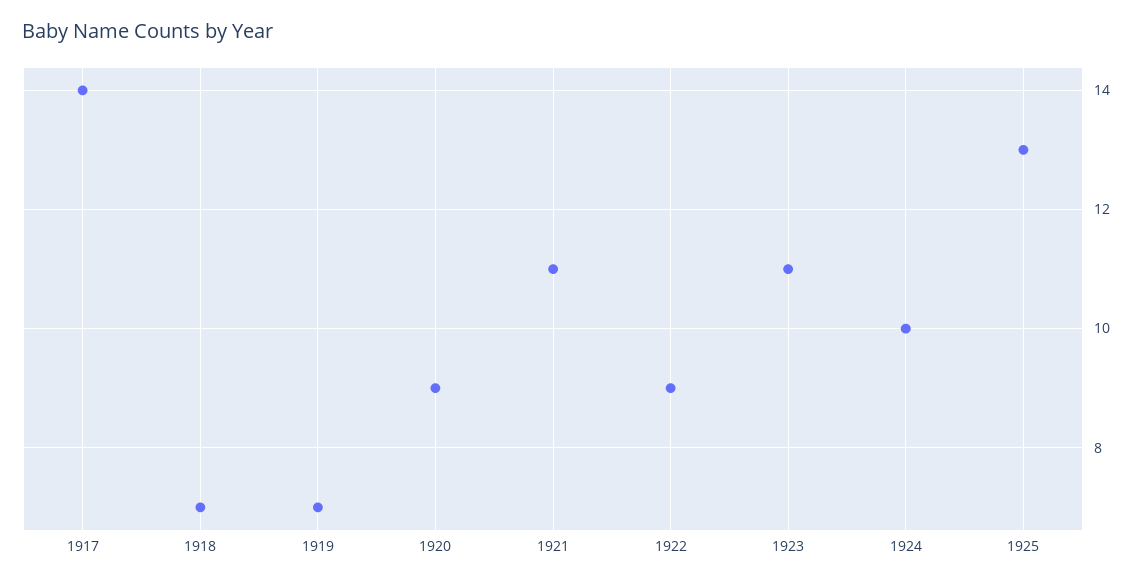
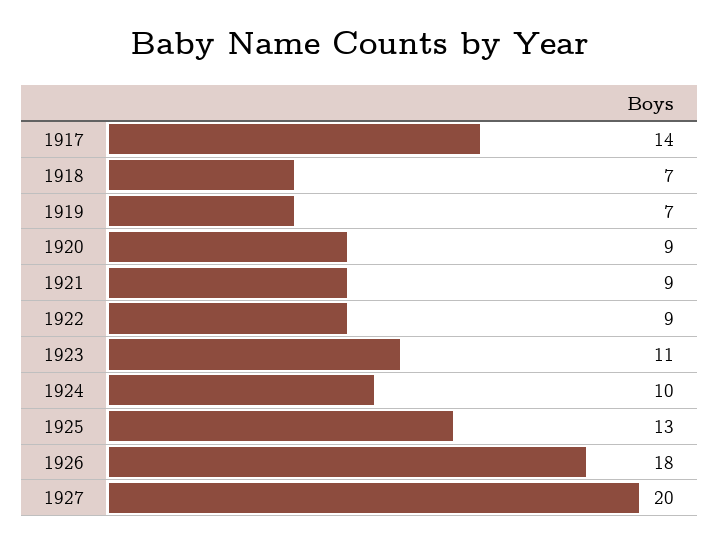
1921: 11 -> 9
1926: none -> 18
1927: none -> 20

